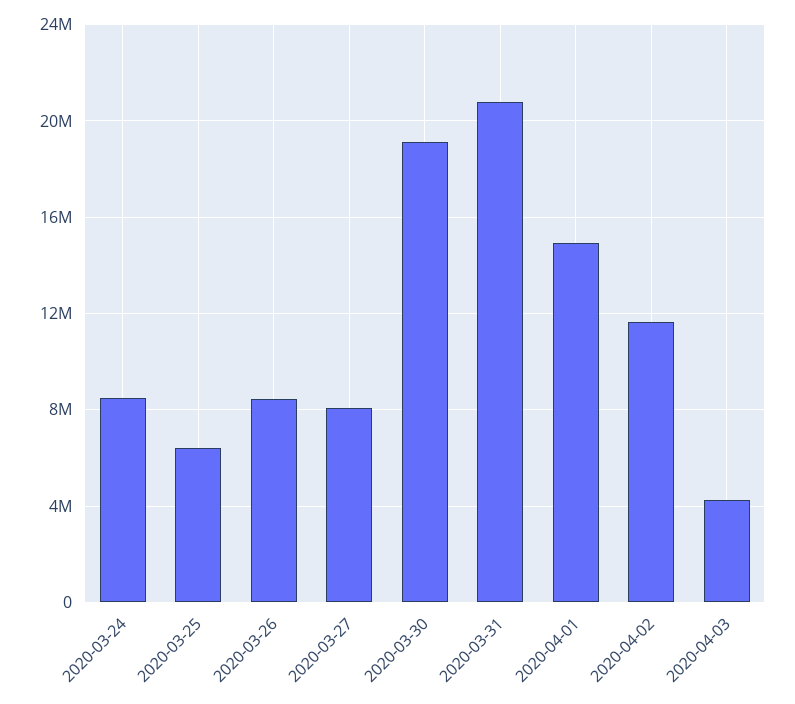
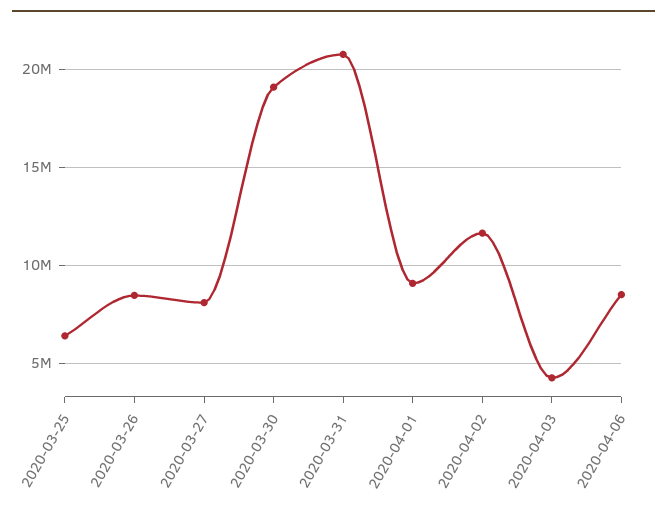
2020-03-24: 8500000 -> none
2020-04-01: 15000000 -> 9000000
2020-04-06: none -> 8500000

